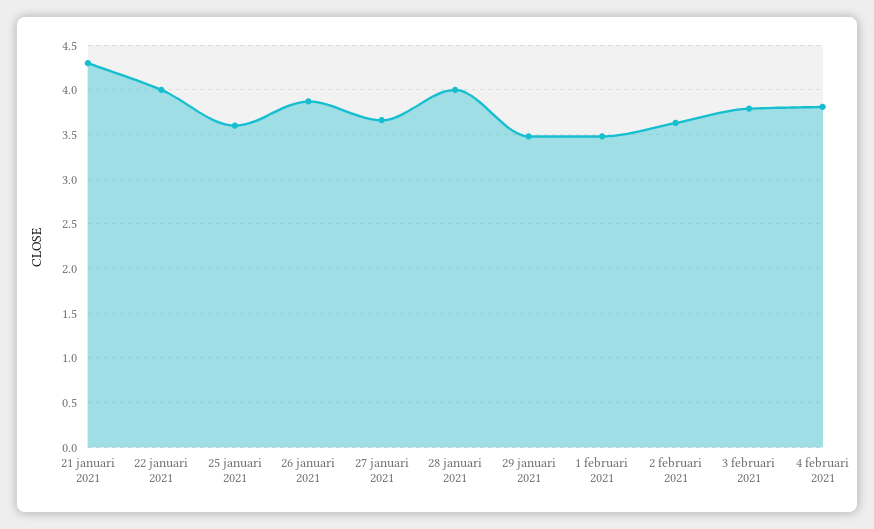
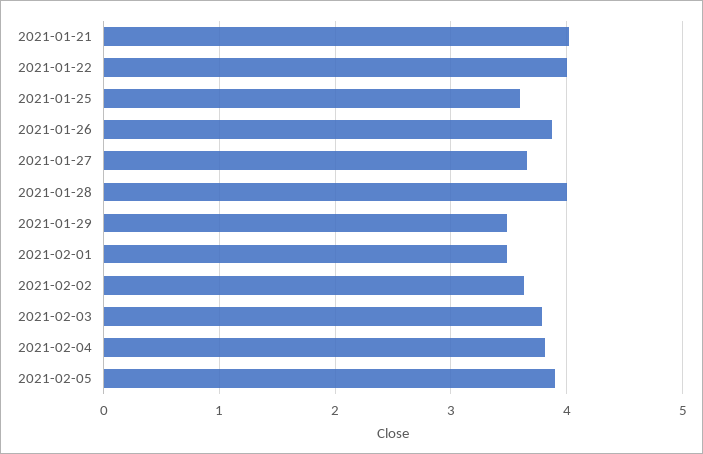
21 januari 2021: 4.3 -> 4
2021-02-05: none -> 3.9

